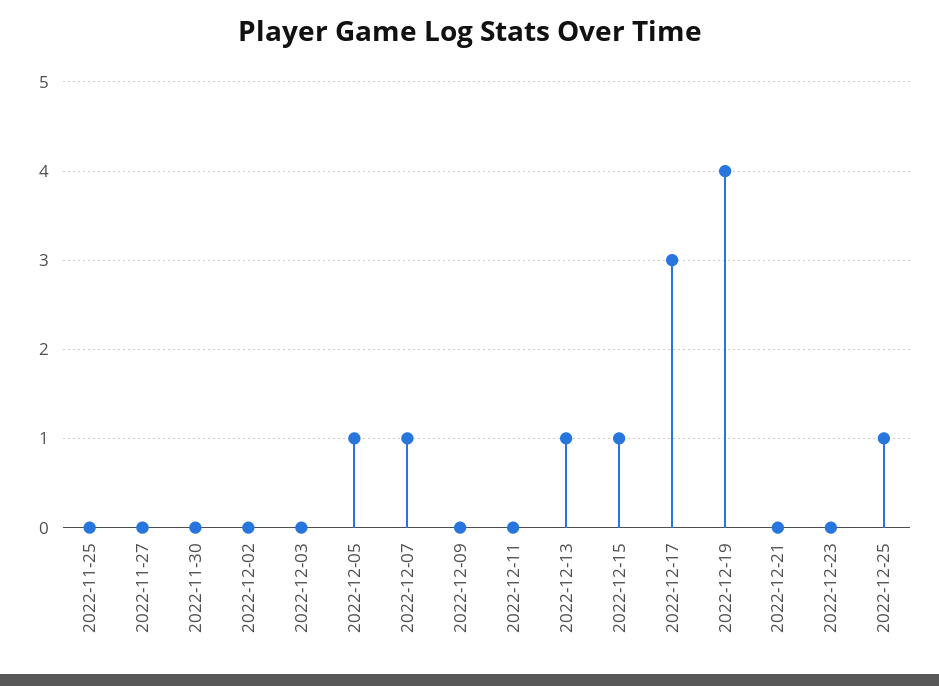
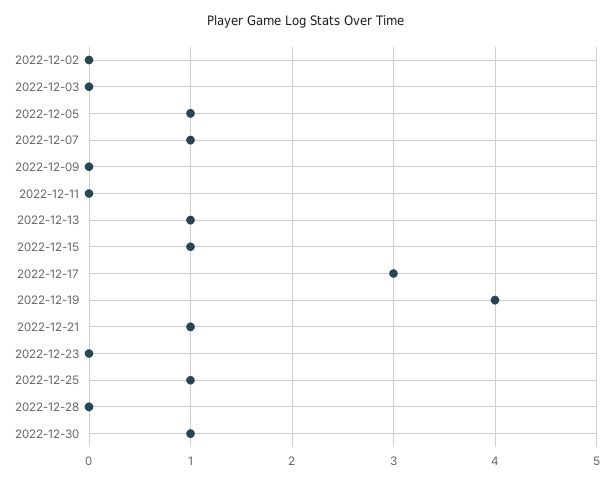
2022-11-25: 0 -> none
2022-11-27: 0 -> none
2022-11-30: 0 -> none
2022-12-21: 0 -> 1
2022-12-28: none -> 0
2022-12-30: none -> 1

